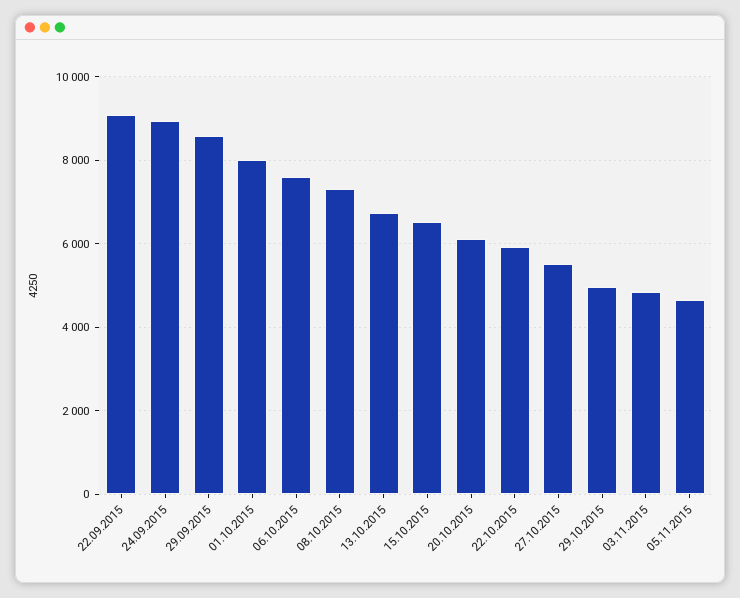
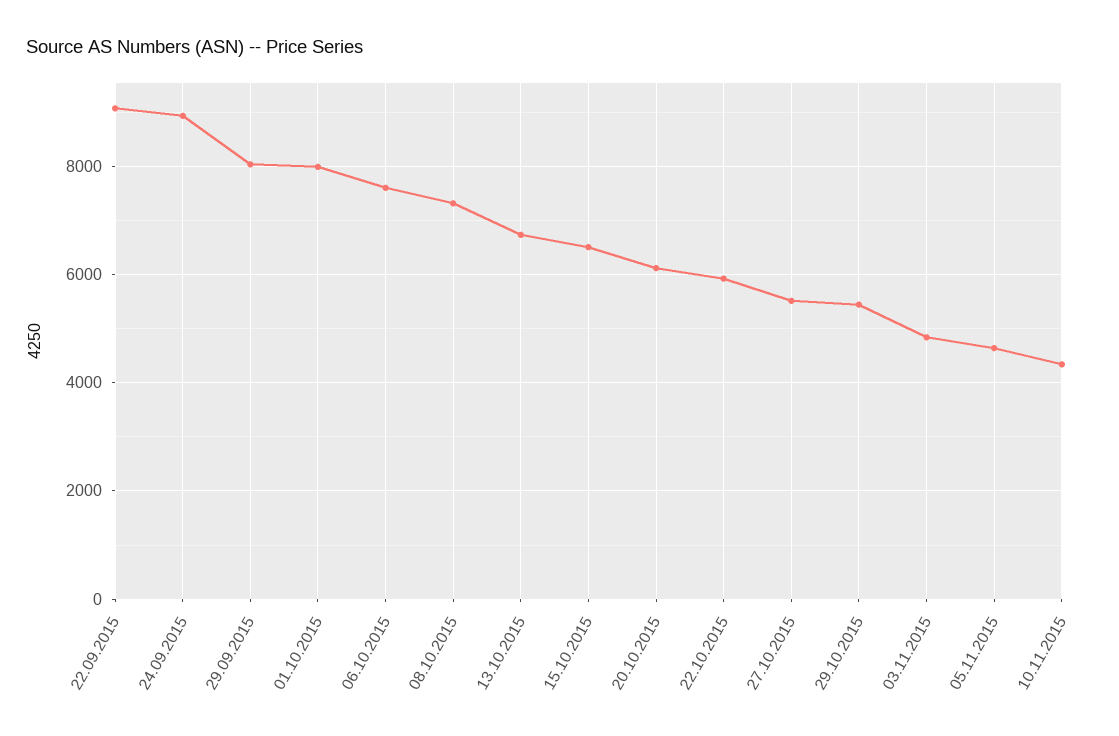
29.09.2015: 8600 -> 8000
29.10.2015: 5000 -> 5400
10.11.2015: none -> 4400

